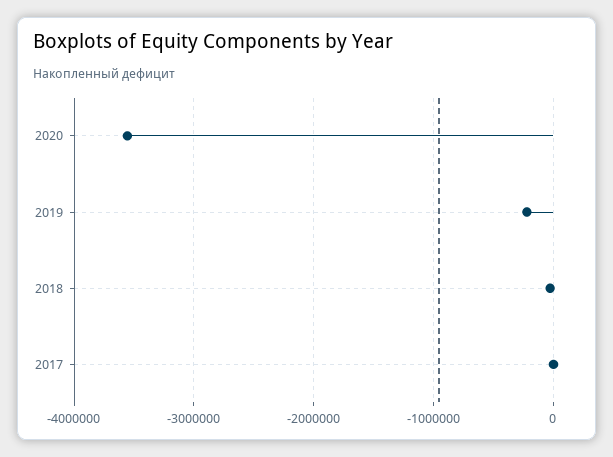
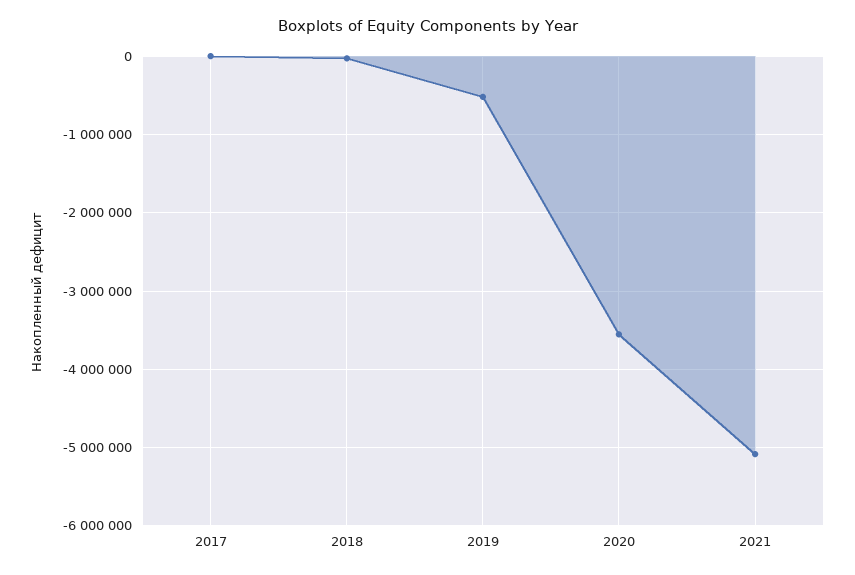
2019: -200000 -> -500000
2021: none -> -5100000

